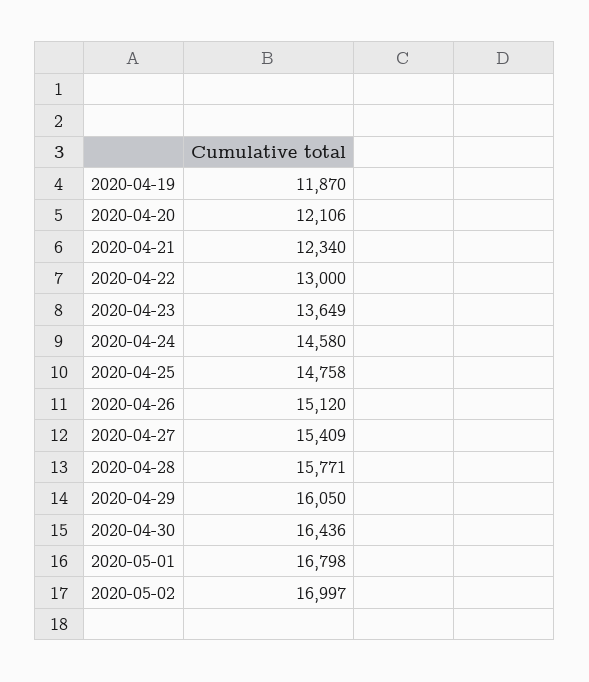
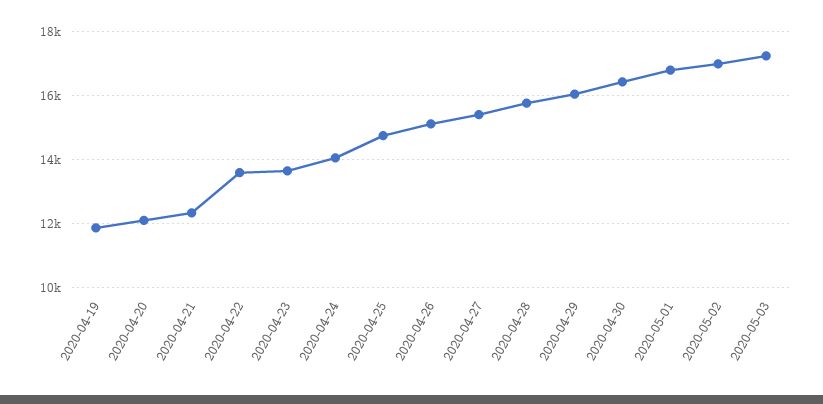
2020-04-22: 13000 -> 13600
2020-04-24: 14580 -> 14000
2020-05-03: none -> 17200

